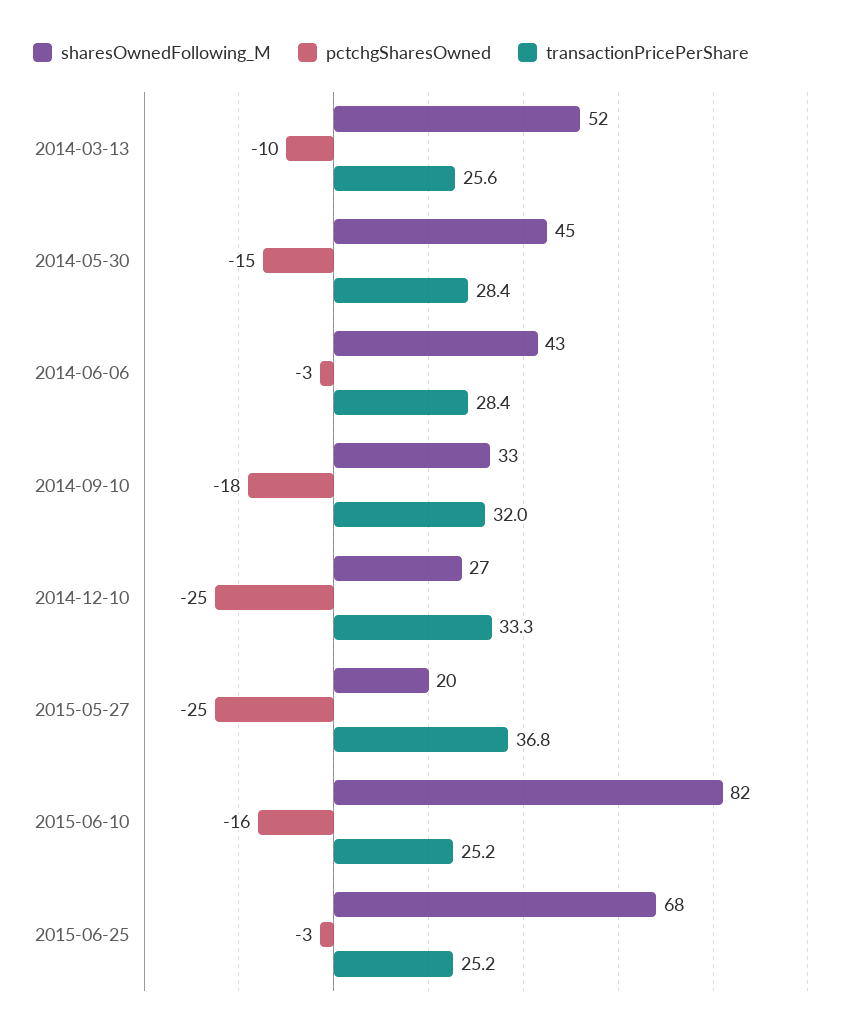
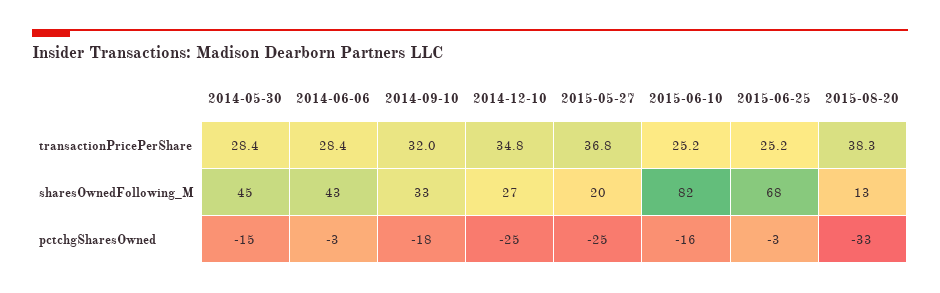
sharesOwnedFollowing_M, 2014-03-13: 52 -> none
pctchgSharesOwned, 2014-03-13: -10 -> none
transactionPricePerShare, 2014-03-13: 25.6 -> none
transactionPricePerShare, 2014-12-10: 33.3 -> 34.8
transactionPricePerShare, 2015-08-20: none -> 38.3
sharesOwnedFollowing_M, 2015-08-20: none -> 13
pctchgSharesOwned, 2015-08-20: none -> -33

